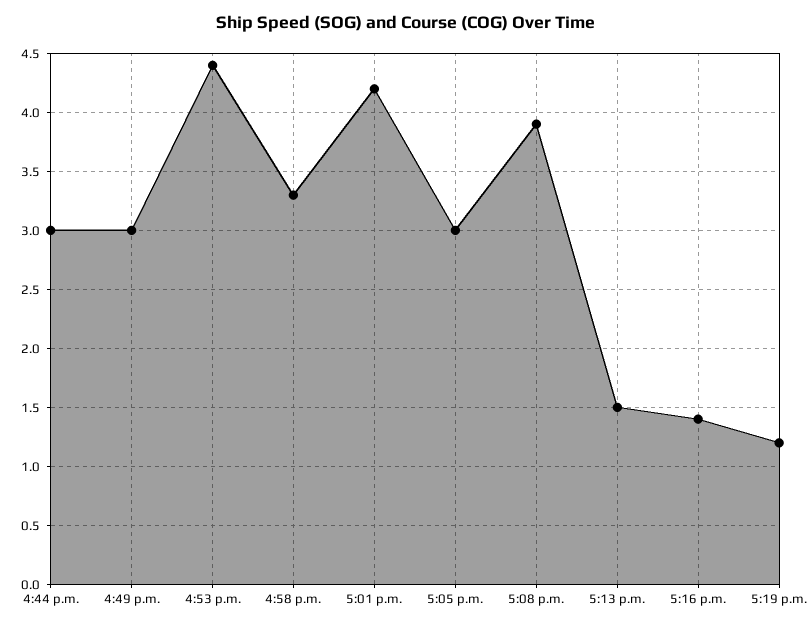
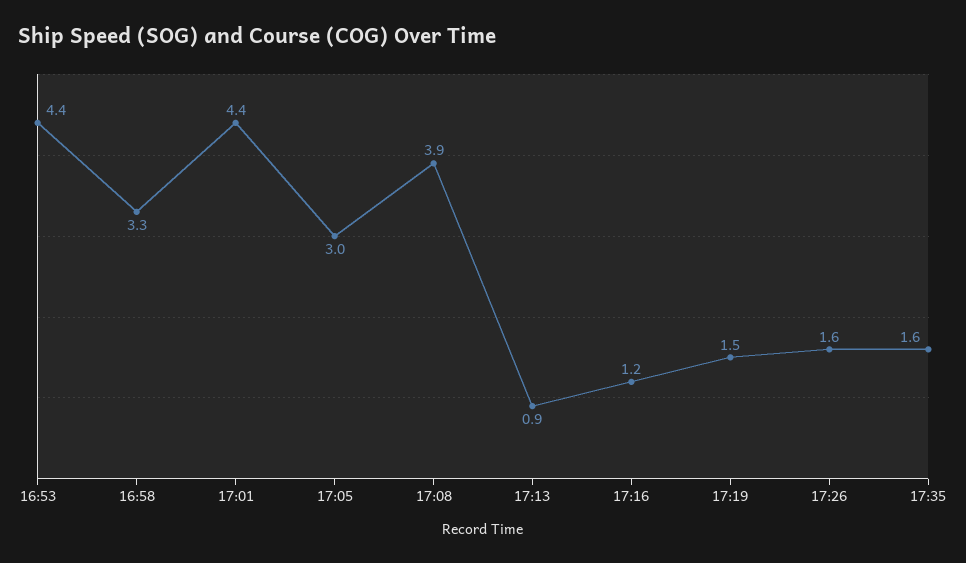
4:44 p.m.: 3 -> none
4:49 p.m.: 3 -> none
5:01 p.m.: 4.2 -> 4.4
5:13 p.m.: 1.5 -> 0.9
5:16 p.m.: 1.4 -> 1.2
5:19 p.m.: 1.2 -> 1.5
17:26: none -> 1.6
17:35: none -> 1.6

